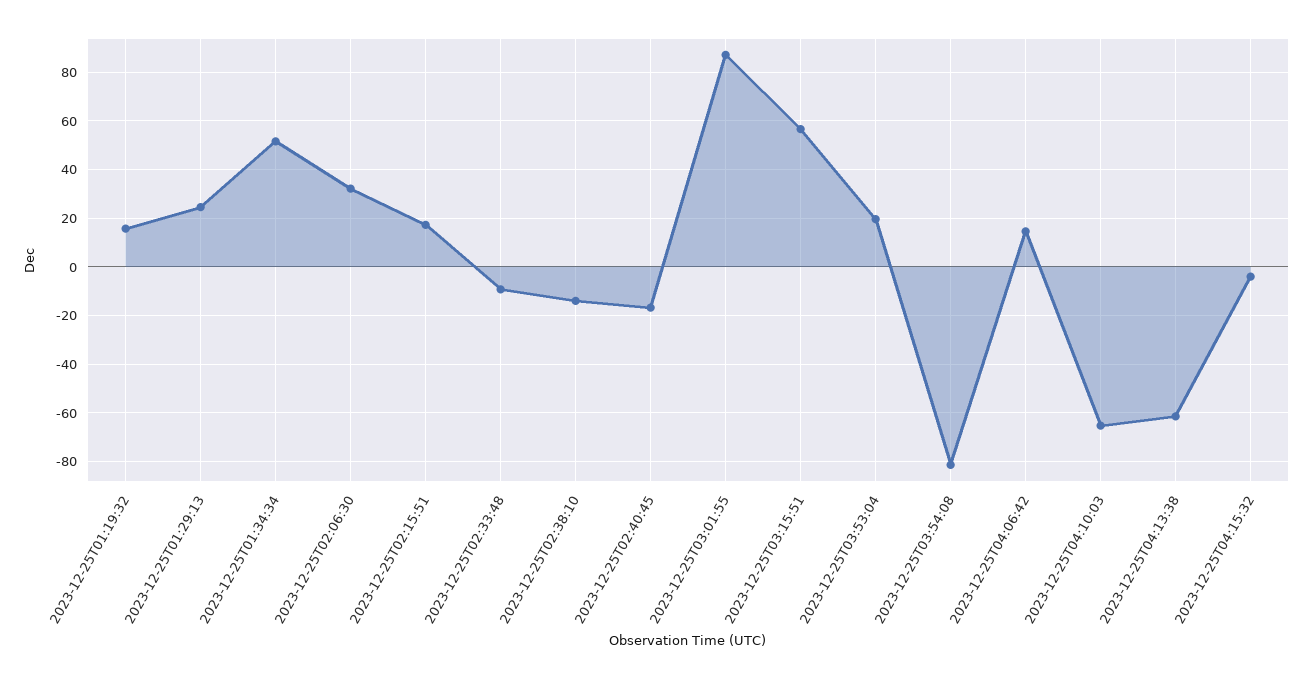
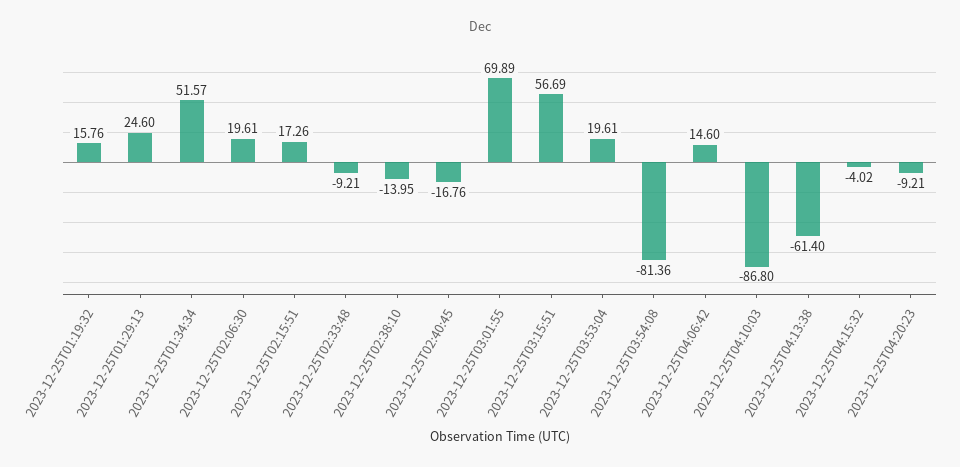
2023-12-25T02:06:30: 32.5 -> 19.61
2023-12-25T03:01:55: 87.5 -> 69.89
2023-12-25T04:10:03: -65 -> -86.8
2023-12-25T04:20:23: none -> -9.21

